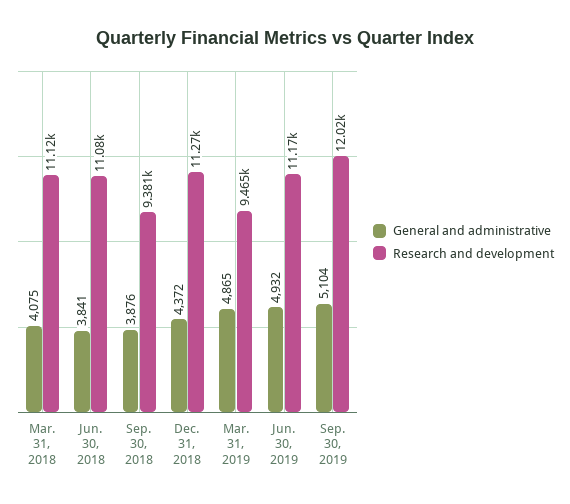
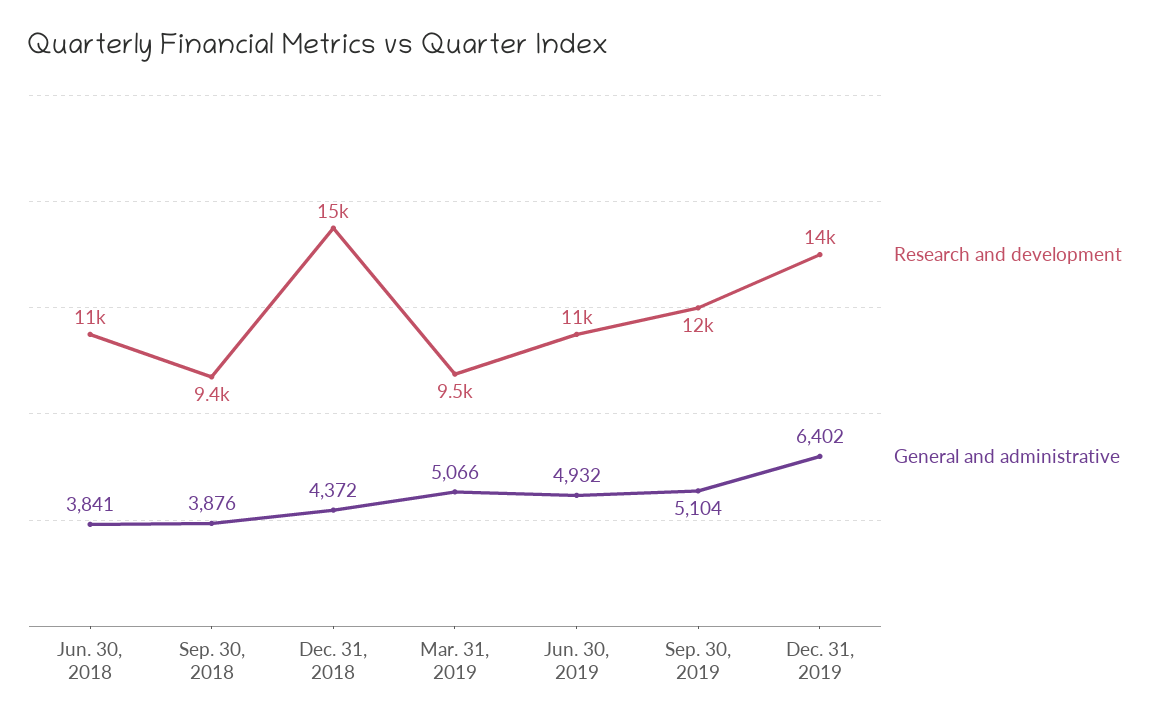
General and administrative, Mar. 31, 2018: 4075 -> none
Research and development, Mar. 31, 2018: 11120 -> none
Research and development, Dec. 31, 2018: 11270 -> 15000
General and administrative, Mar. 31, 2019: 4865 -> 5066
Research and development, Dec. 31, 2019: none -> 14000
General and administrative, Dec. 31, 2019: none -> 6402

